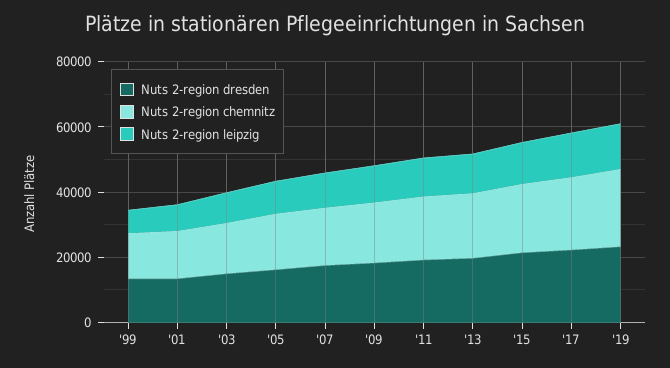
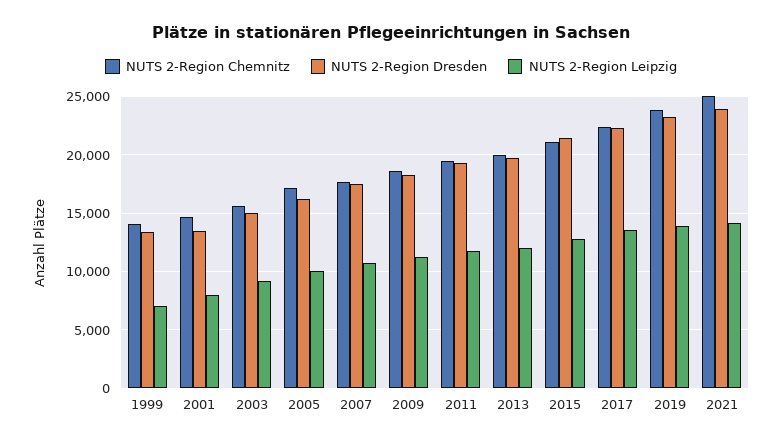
Nuts 2-region chemnitz, 2021: none -> 25000
Nuts 2-region dresden, 2021: none -> 24000
Nuts 2-region leipzig, 2021: none -> 14000

